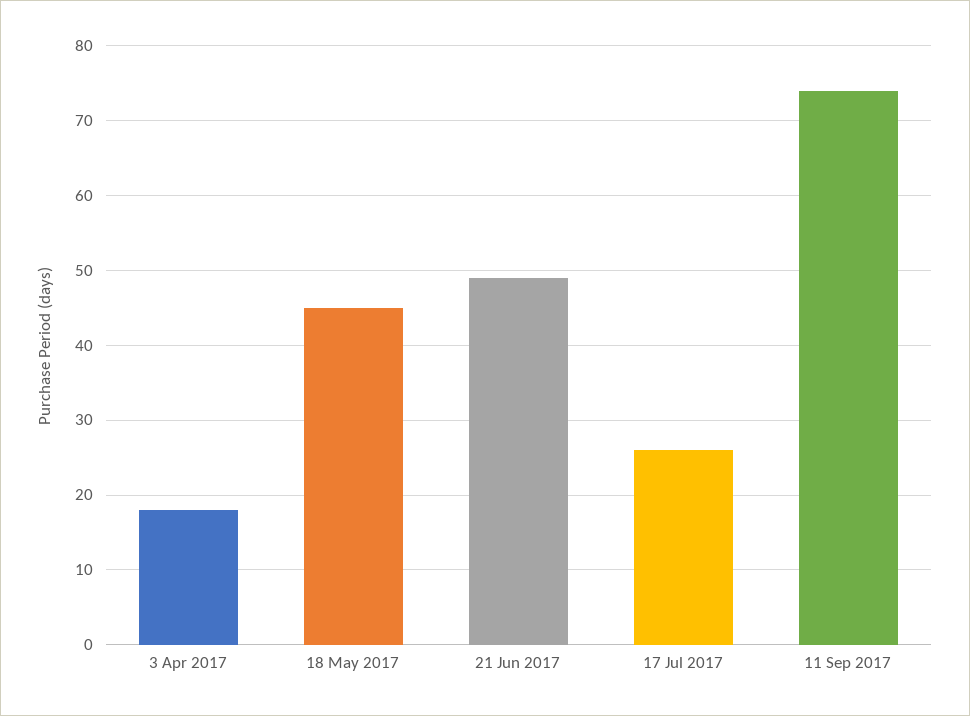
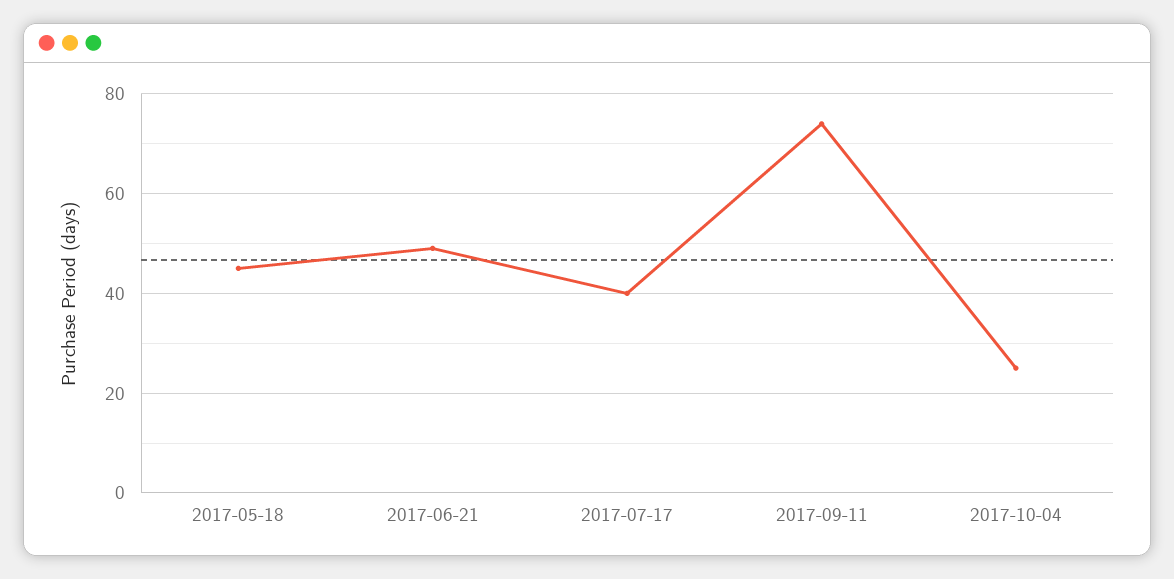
3 Apr 2017: 18 -> none
17 Jul 2017: 26 -> 40
2017-10-04: none -> 25

